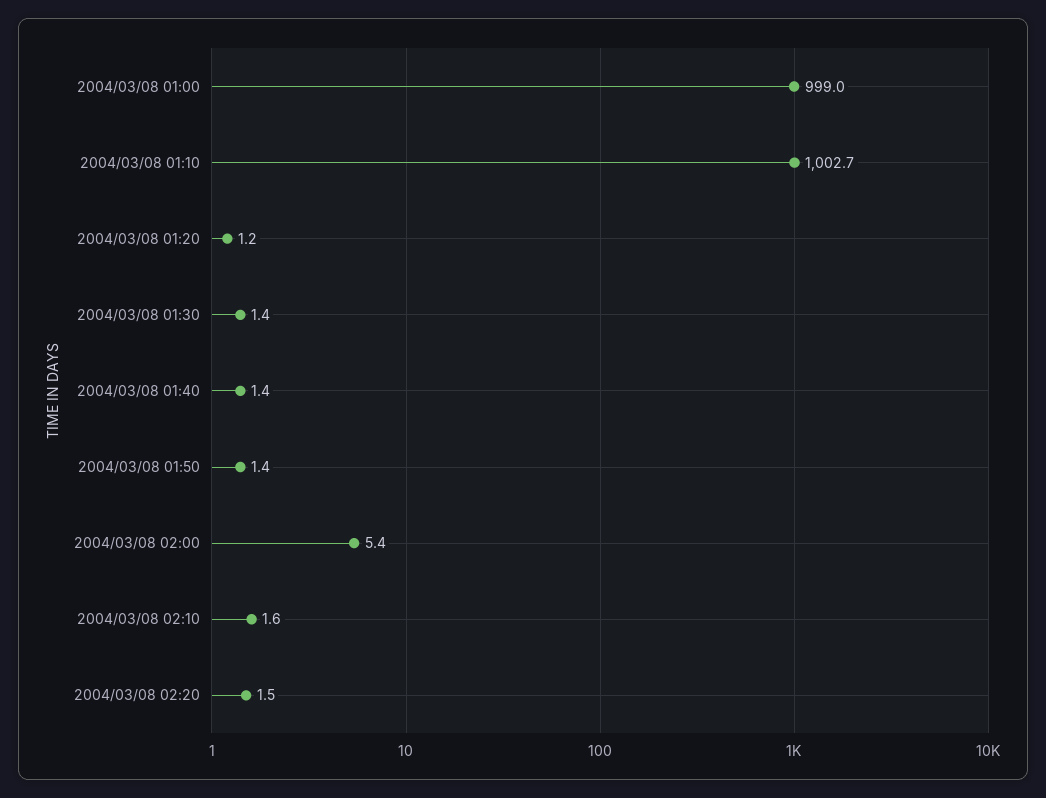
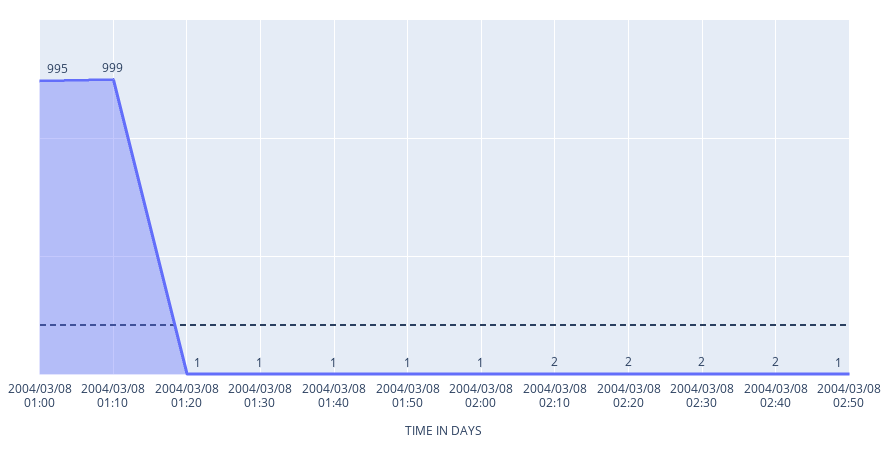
2004/03/08 01:00: 999 -> 995
2004/03/08 01:10: 1002.7 -> 999
2004/03/08 02:00: 5.4 -> 1
2004/03/08 02:30: none -> 2
2004/03/08 02:40: none -> 2
2004/03/08 02:50: none -> 1

